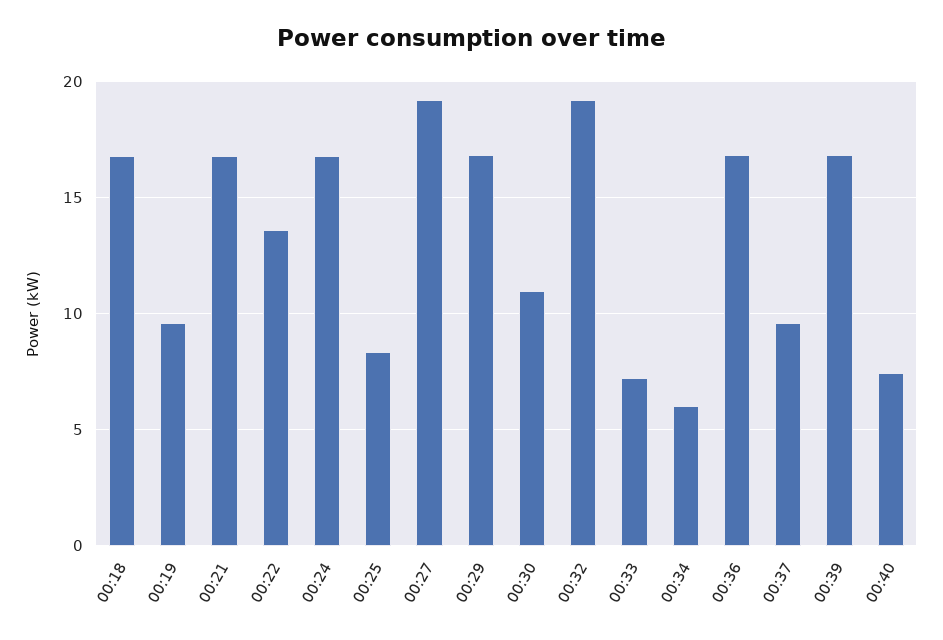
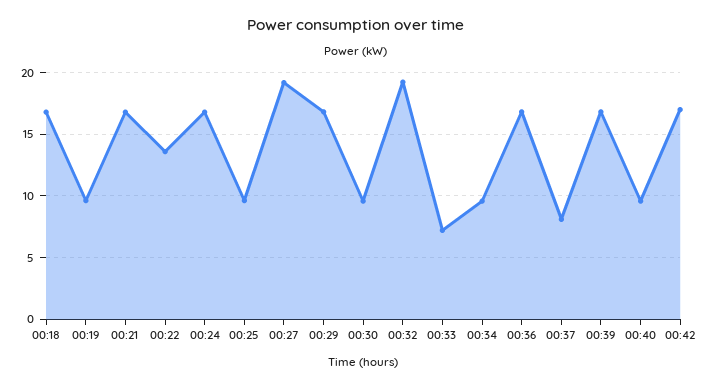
00:25: 8.5 -> 9.5
00:30: 11 -> 9.5
00:34: 6 -> 9.5
00:37: 9.5 -> 8
00:40: 7.5 -> 9.5
00:42: none -> 17

